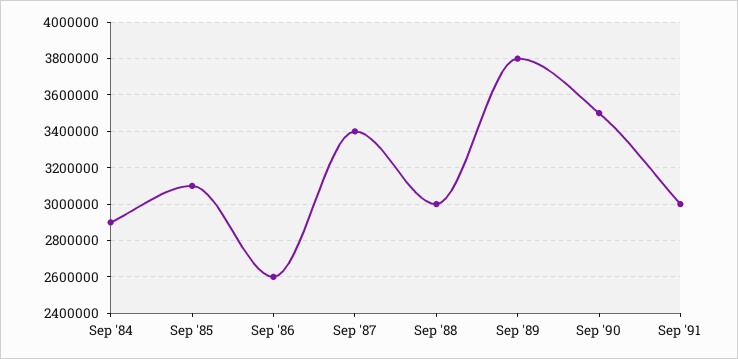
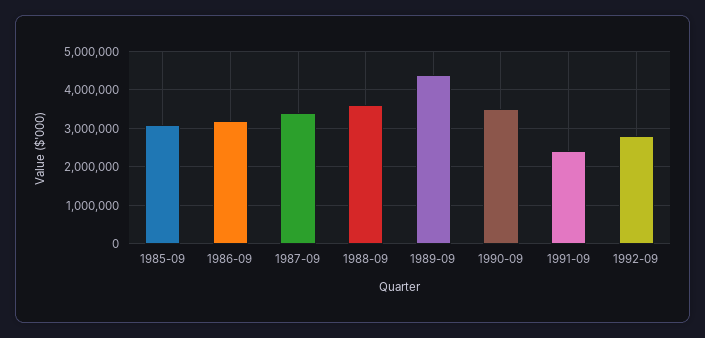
Sep '84: 2900000 -> none
Sep '86: 2600000 -> 3200000
Sep '88: 3000000 -> 3600000
Sep '89: 3800000 -> 4400000
Sep '91: 3000000 -> 2400000
1992-09: none -> 2800000

